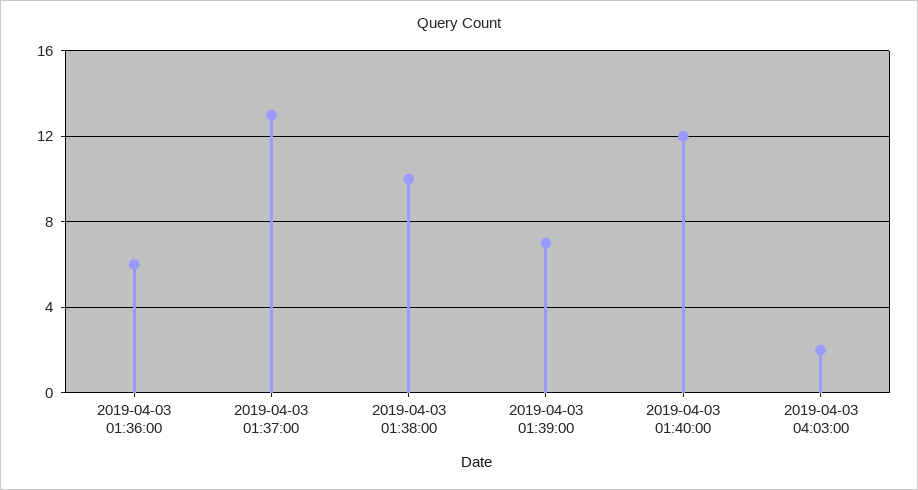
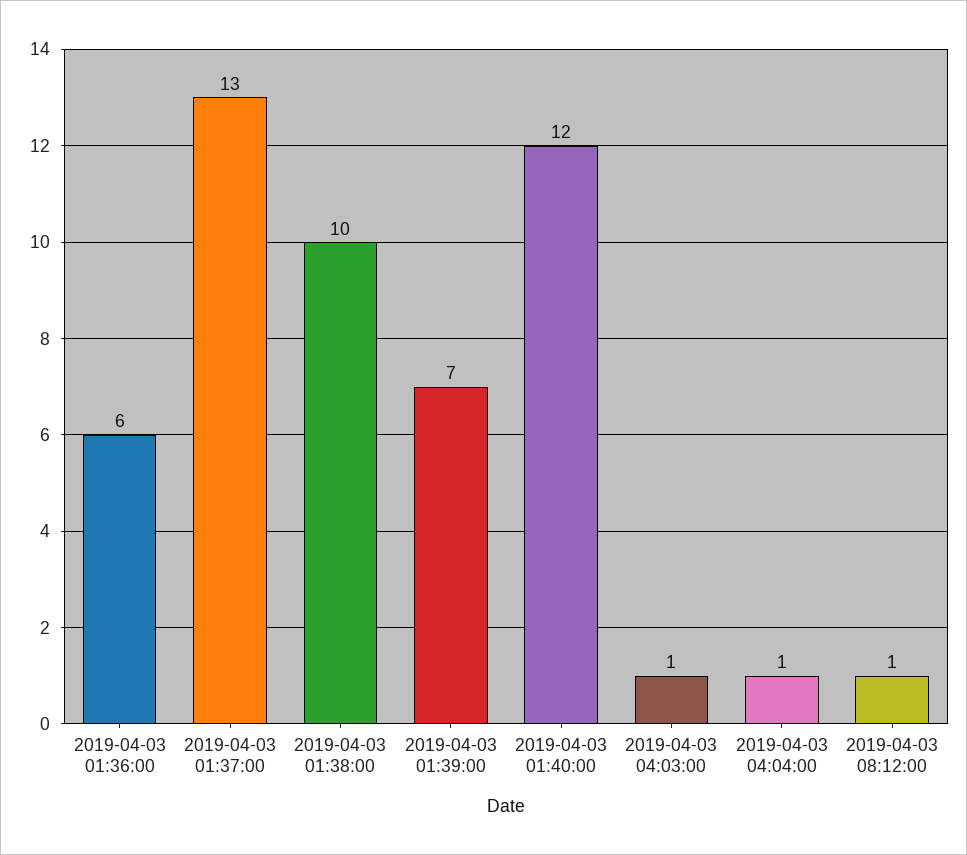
2019-04-03 04:03:00: 2 -> 1
2019-04-03 04:04:00: none -> 1
2019-04-03 08:12:00: none -> 1

